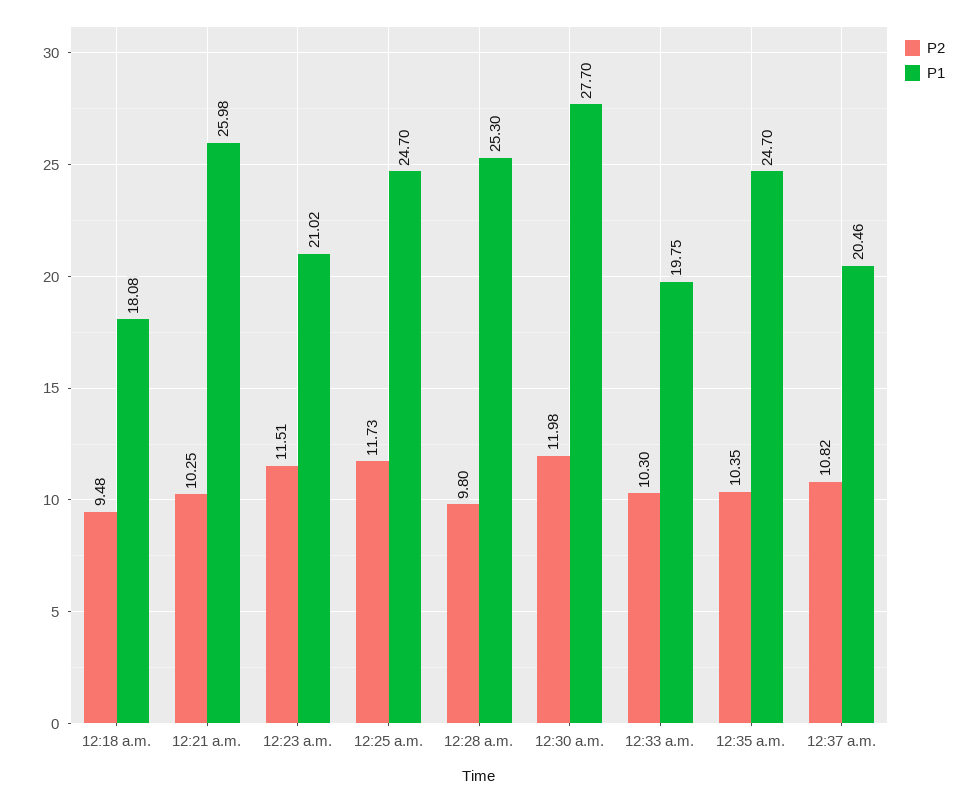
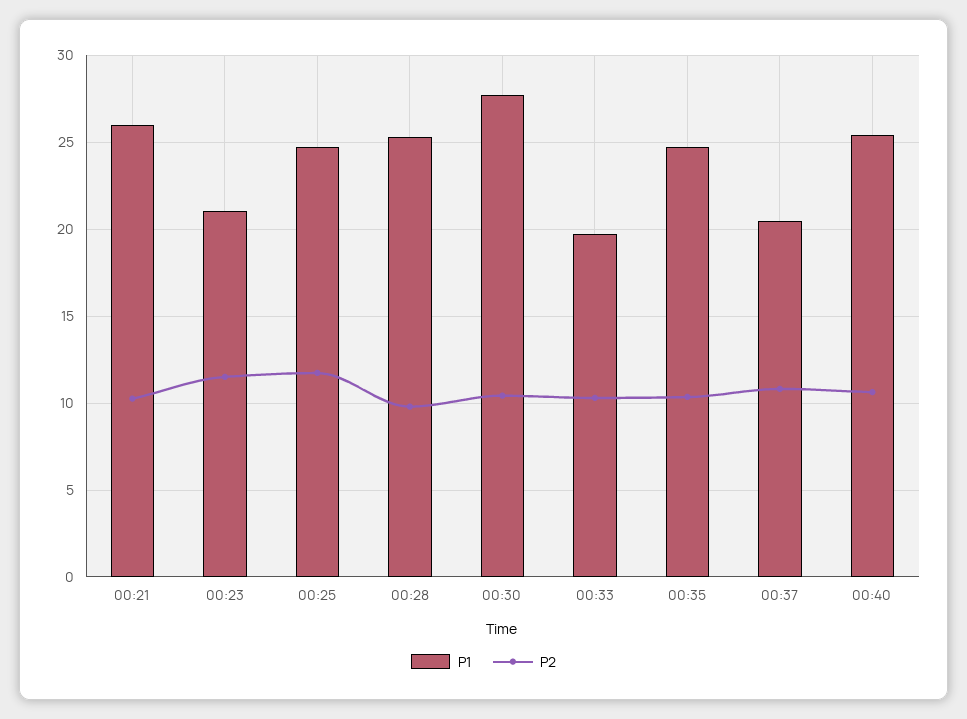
P2, 12:18 a.m.: 9.48 -> none
P1, 12:18 a.m.: 18.08 -> none
P2, 12:30 a.m.: 11.98 -> 10.5
P1, 00:40: none -> 25.5
P2, 00:40: none -> 10.5

